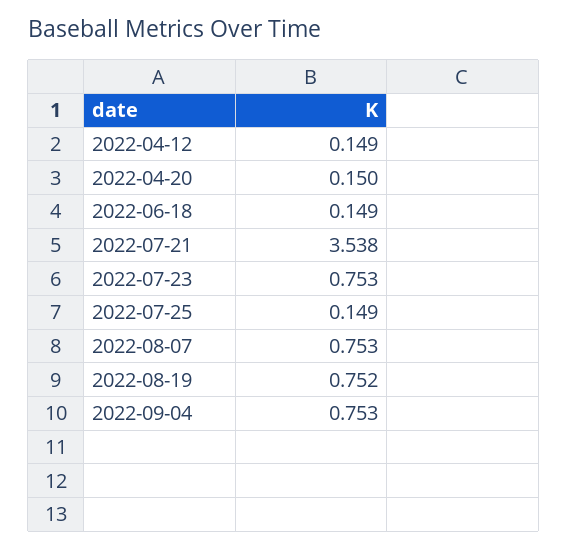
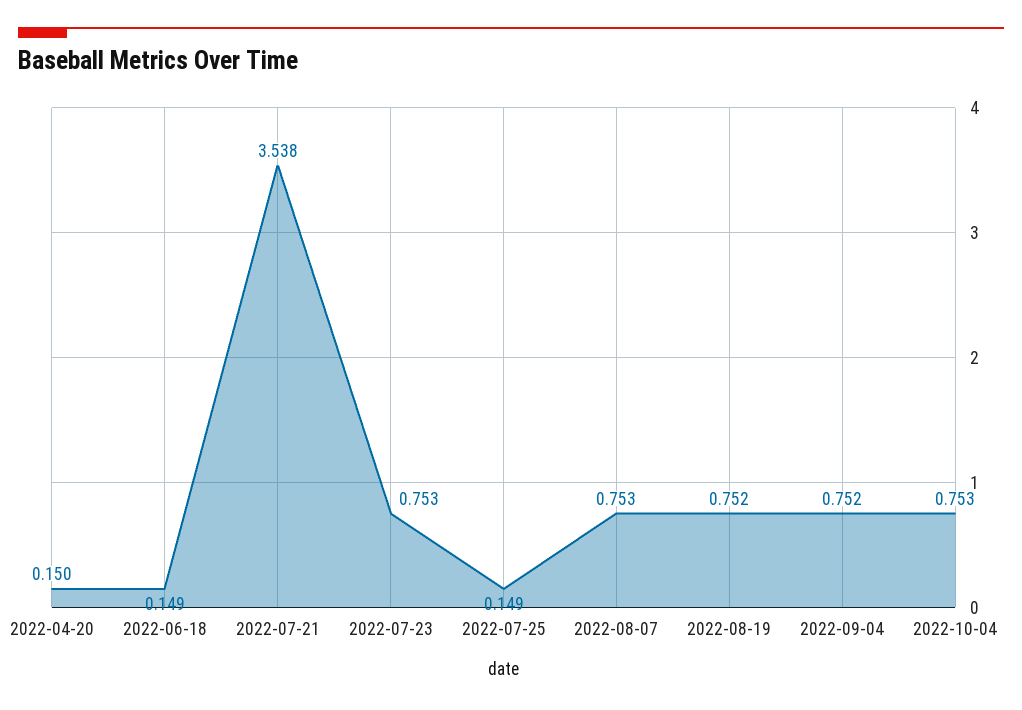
2022-04-12: 0.149 -> none
2022-09-04: 0.753 -> 0.752
2022-10-04: none -> 0.753

